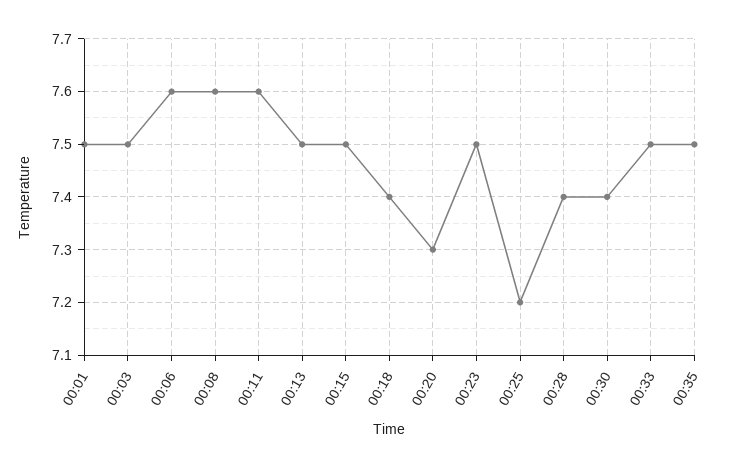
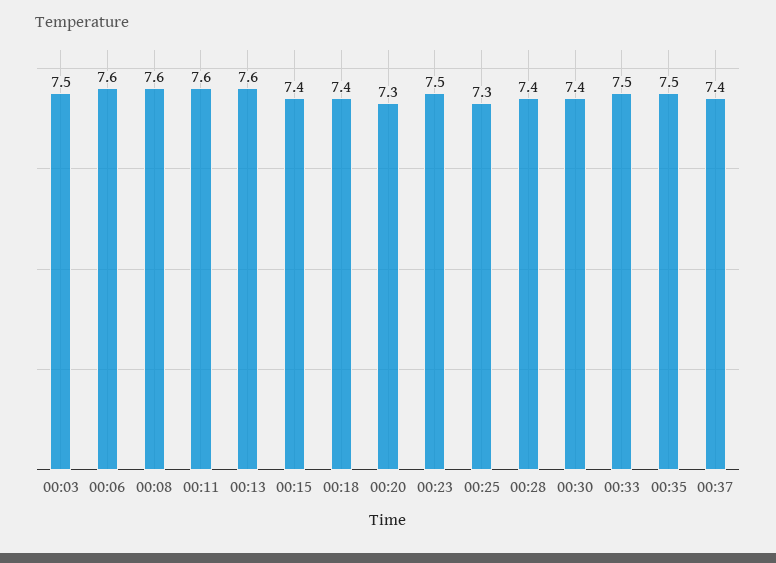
00:01: 7.5 -> none
00:13: 7.5 -> 7.6
00:15: 7.5 -> 7.4
00:25: 7.2 -> 7.3
00:37: none -> 7.4

